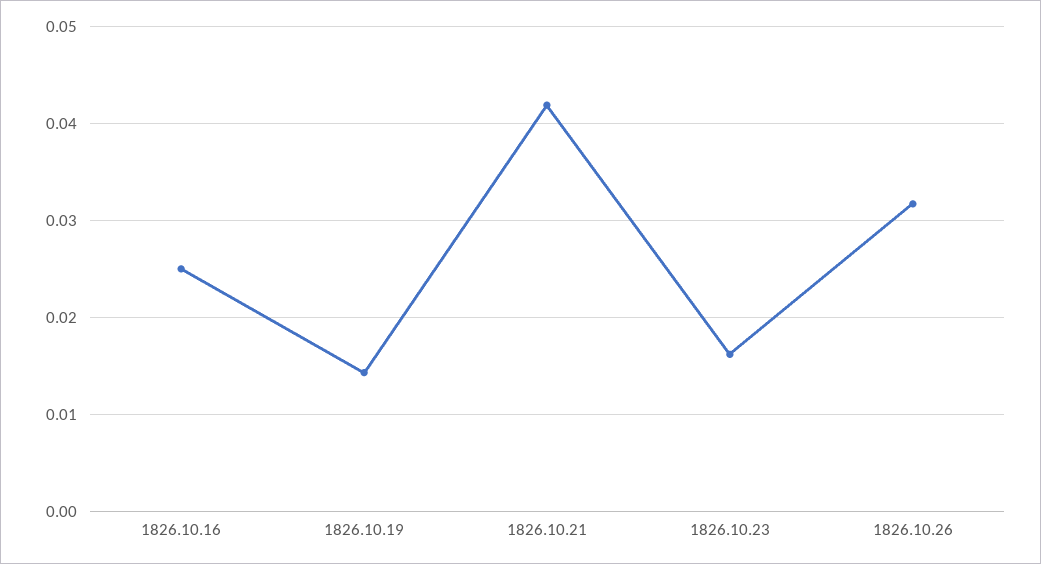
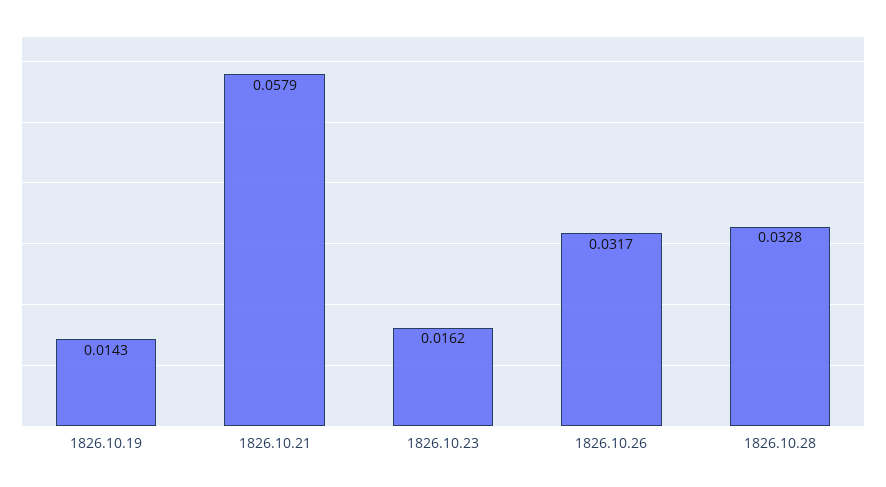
1826.10.16: 0.025 -> none
1826.10.21: 0.042 -> 0.0579
1826.10.28: none -> 0.0328

